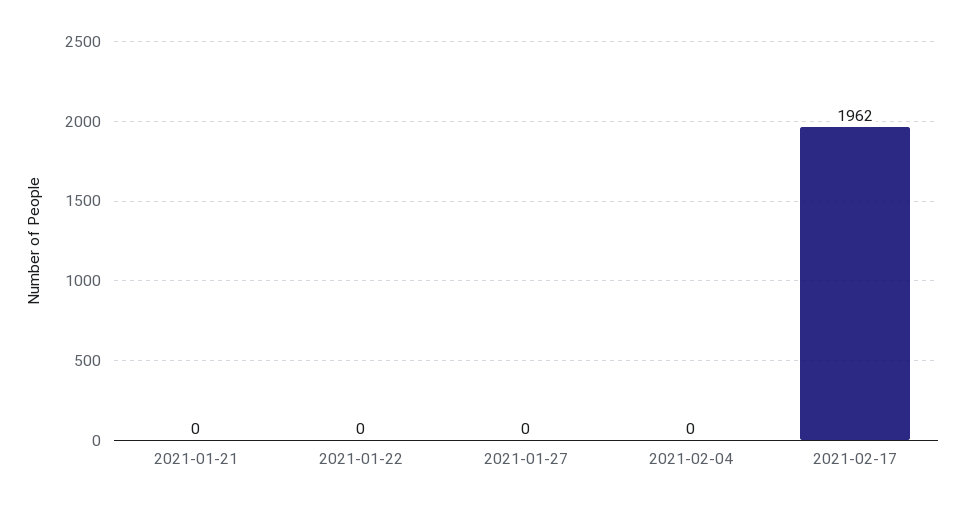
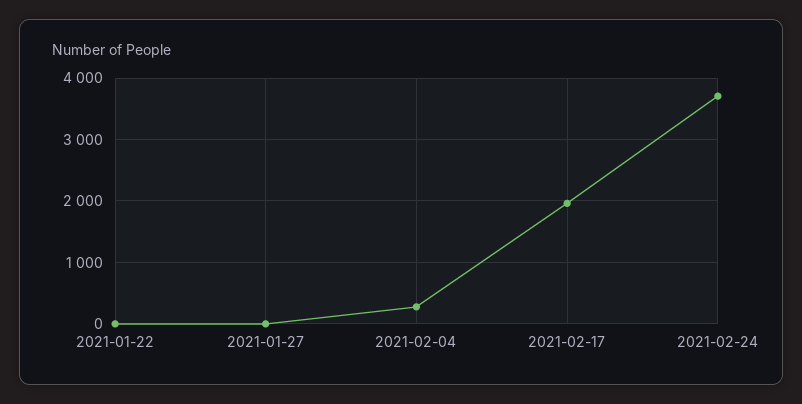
2021-01-21: 0 -> none
2021-02-04: 0 -> 300
2021-02-24: none -> 3700

